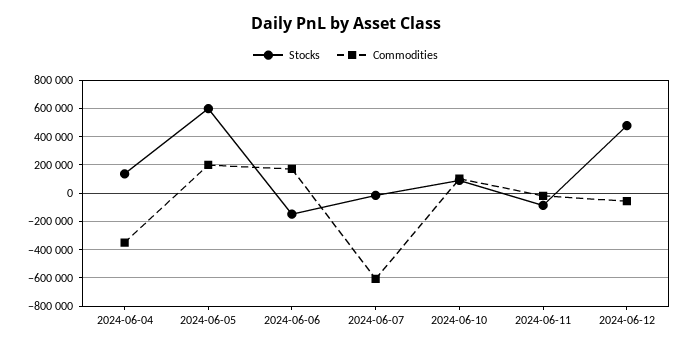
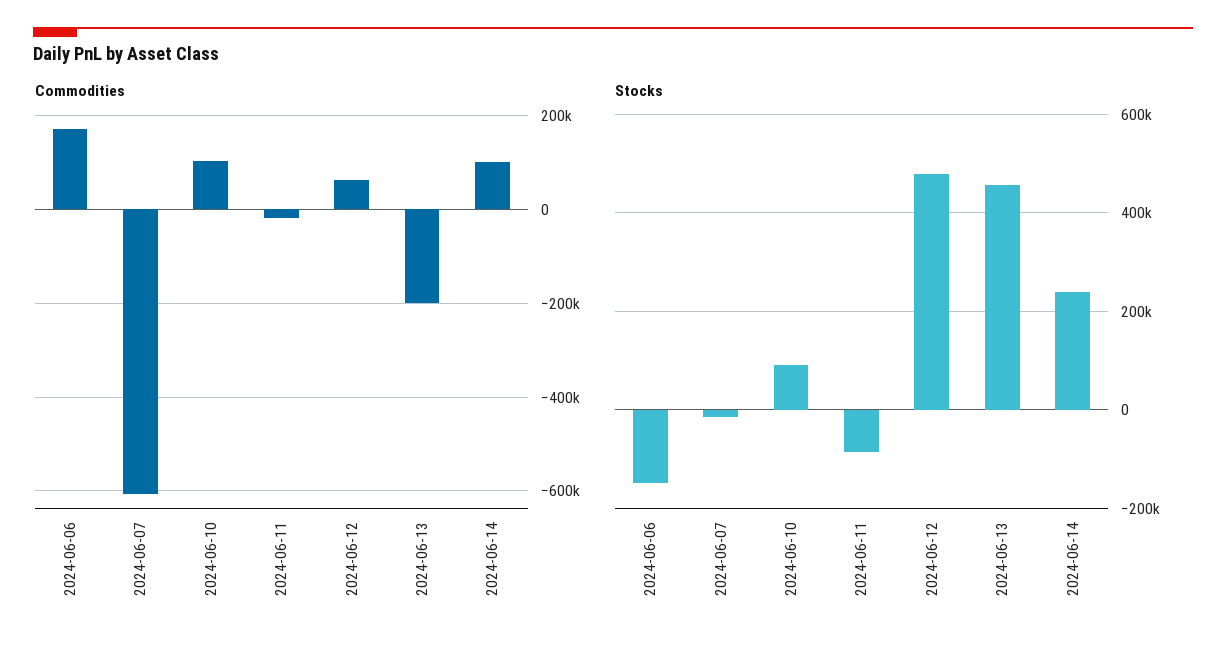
Stocks, 2024-06-04: 150000 -> none
Commodities, 2024-06-04: -350000 -> none
Stocks, 2024-06-05: 600000 -> none
Commodities, 2024-06-05: 200000 -> none
Commodities, 2024-06-12: -50000 -> 60000
Commodities, 2024-06-13: none -> -200000
Commodities, 2024-06-14: none -> 100000
Stocks, 2024-06-13: none -> 460000
Stocks, 2024-06-14: none -> 240000

